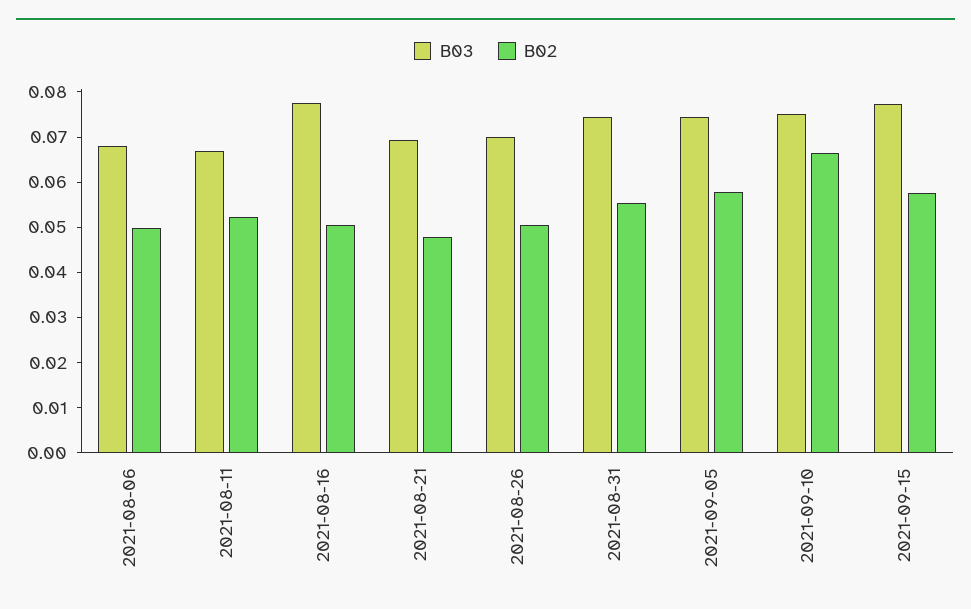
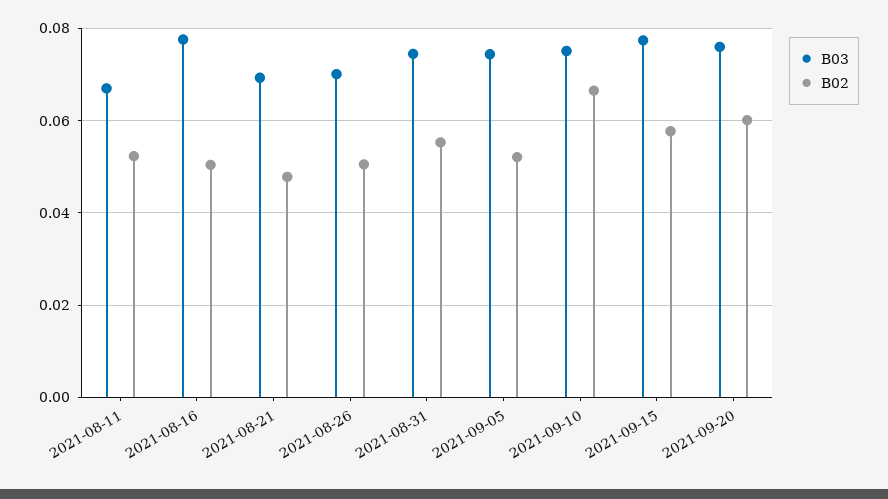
B03, 2021-08-06: 0.068 -> none
B02, 2021-08-06: 0.05 -> none
B02, 2021-09-05: 0.058 -> 0.052
B03, 2021-09-20: none -> 0.076
B02, 2021-09-20: none -> 0.06

